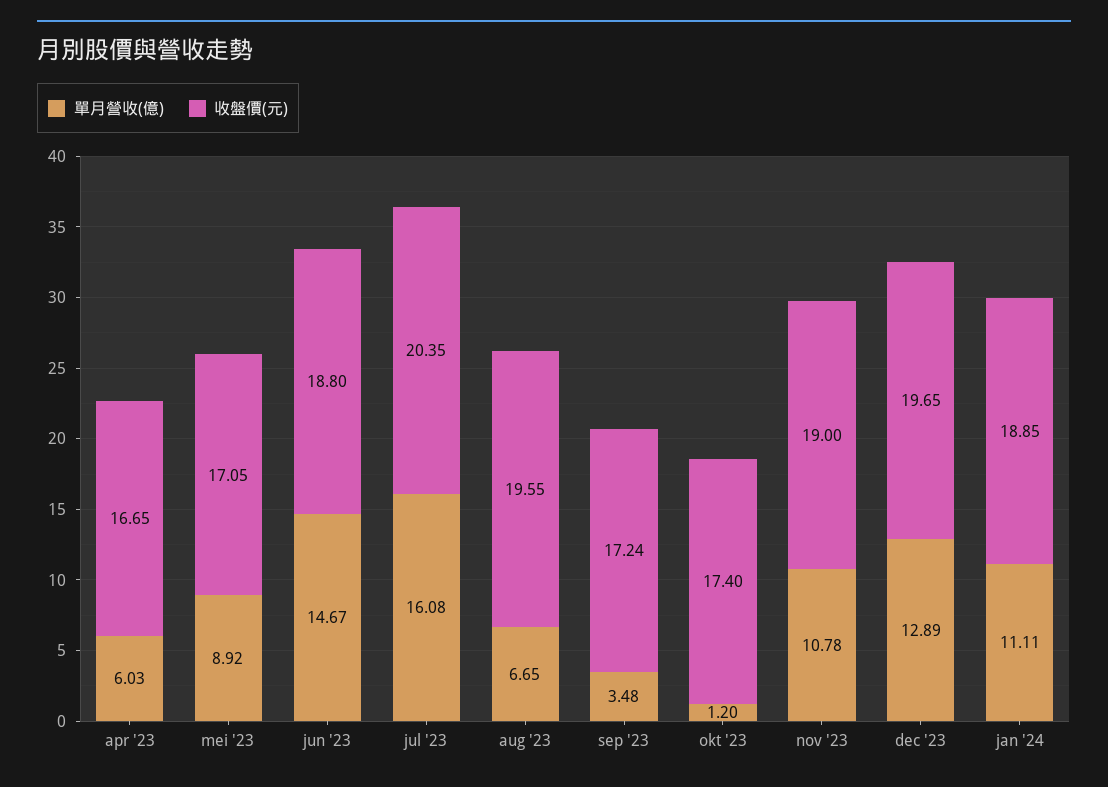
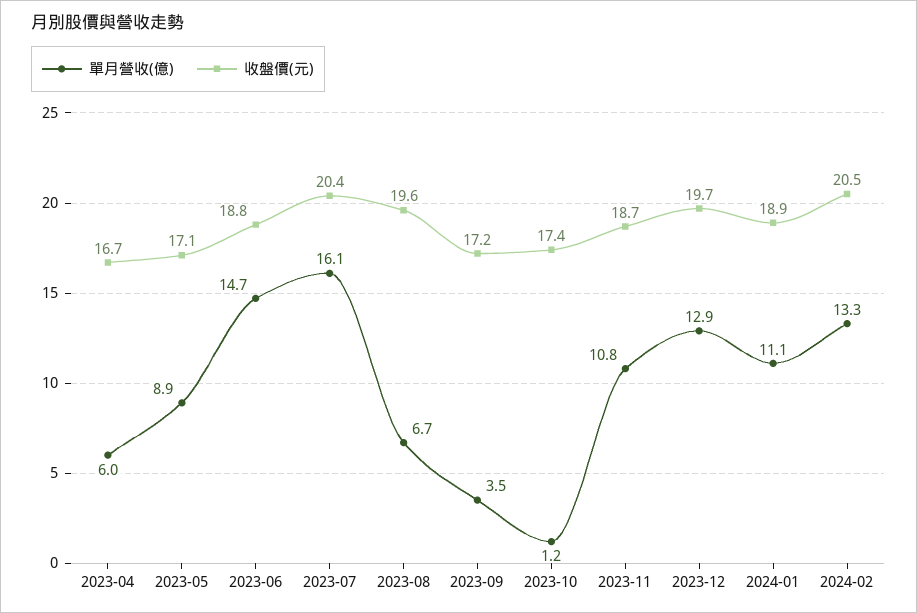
收盤價(元), nov '23: 19 -> 18.7
單月營收(億), 2024-02: none -> 13.3
收盤價(元), 2024-02: none -> 20.5

